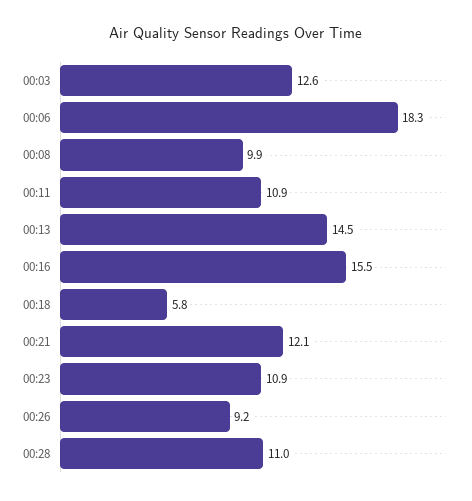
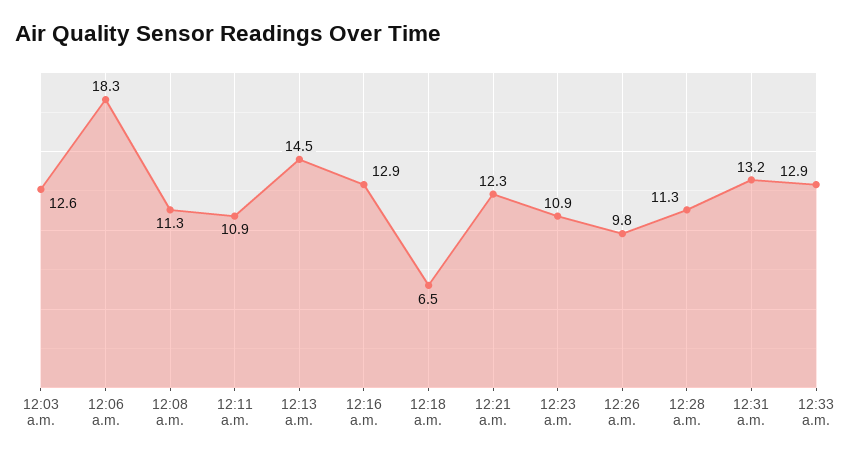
00:08: 9.9 -> 11.3
00:16: 15.5 -> 12.9
00:18: 5.8 -> 6.5
00:21: 12.1 -> 12.3
00:26: 9.2 -> 9.8
00:28: 11 -> 11.3
12:31 a.m.: none -> 13.2
12:33 a.m.: none -> 12.9

